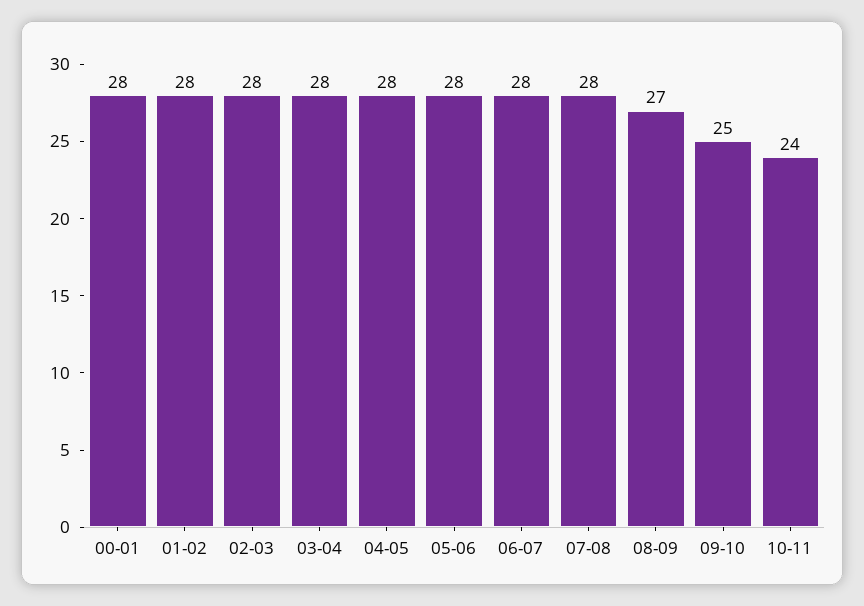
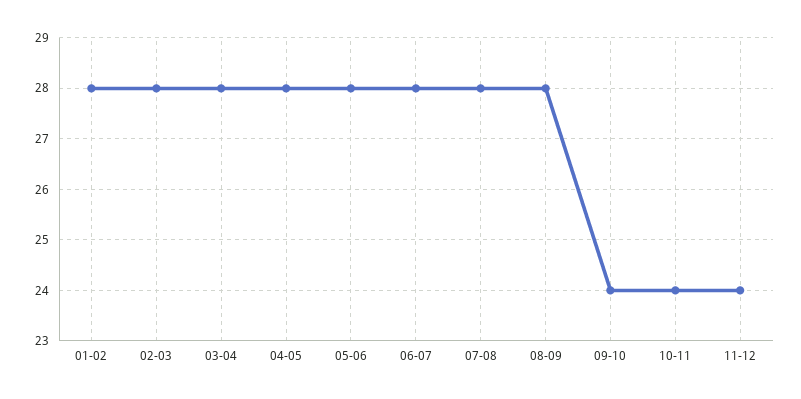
00-01: 28 -> none
08-09: 27 -> 28
09-10: 25 -> 24
11-12: none -> 24

